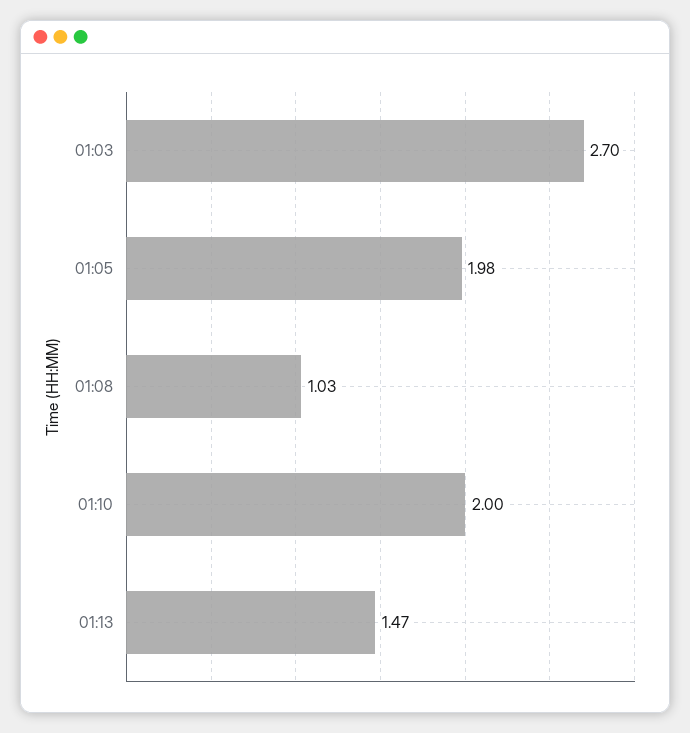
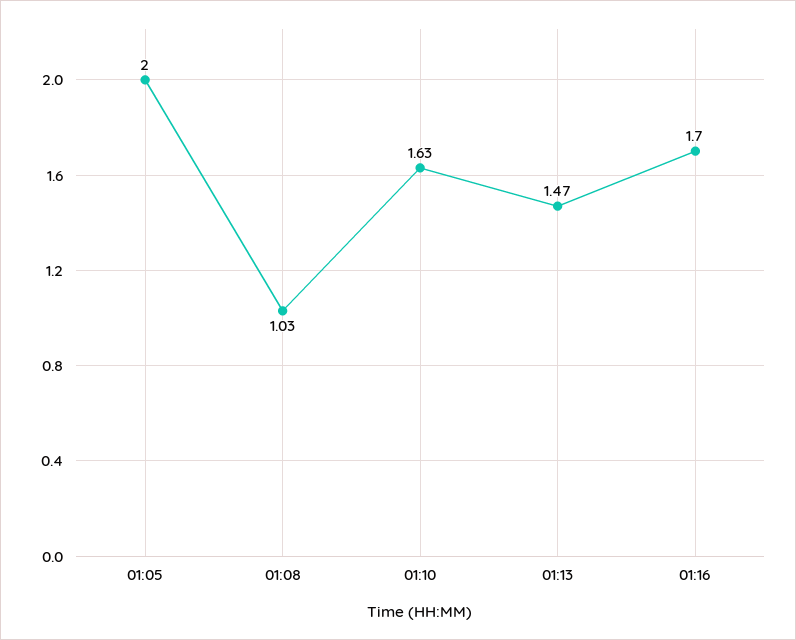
01:03: 2.7 -> none
01:05: 1.98 -> 2
01:10: 2 -> 1.63
01:16: none -> 1.7

